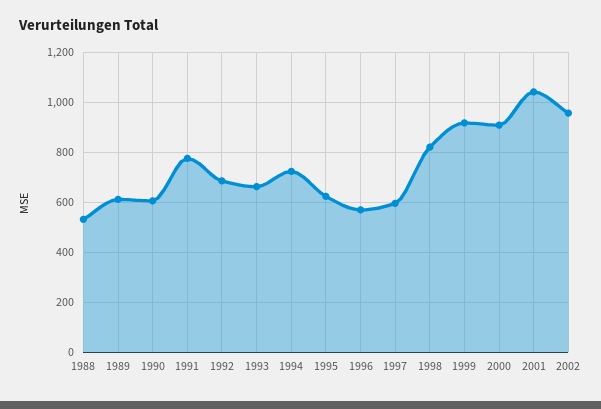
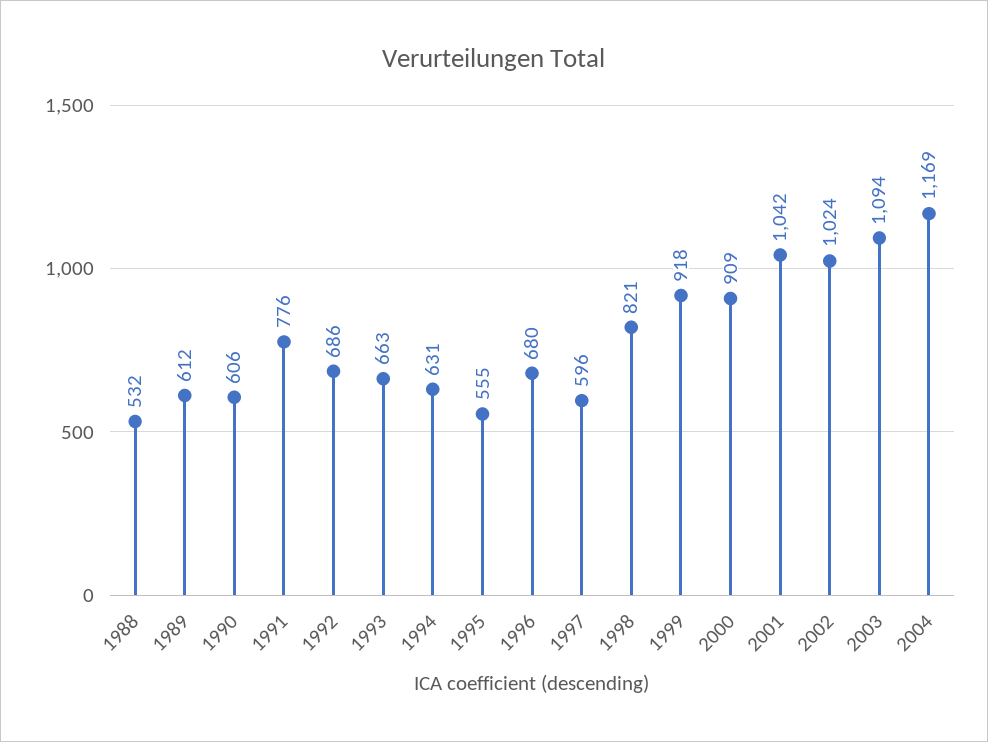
1994: 725 -> 631
1995: 625 -> 555
1996: 575 -> 680
2002: 950 -> 1024
2003: none -> 1094
2004: none -> 1169

